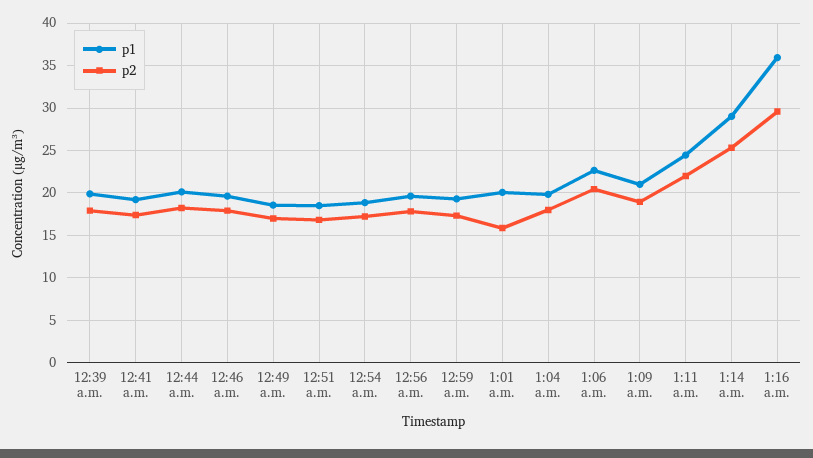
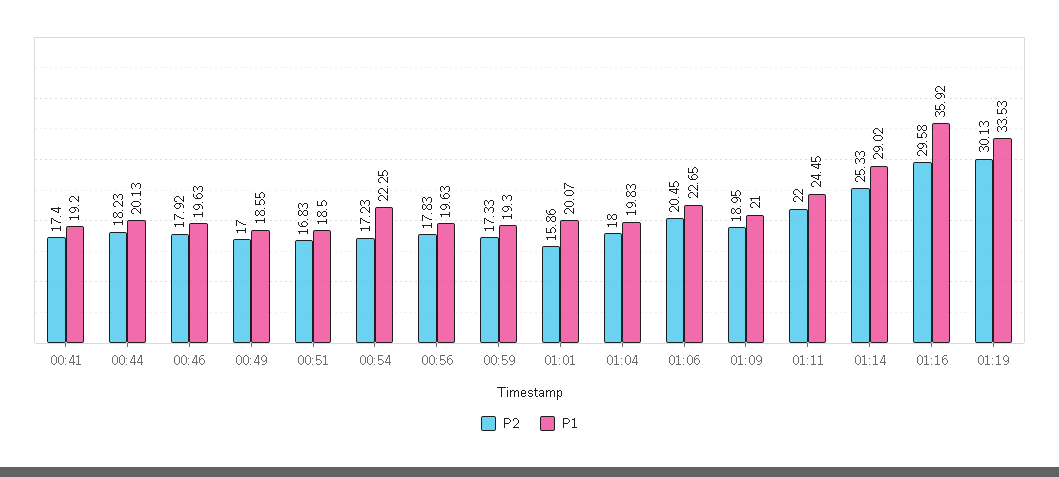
p1, 12:39 a.m.: 20 -> none
p2, 12:39 a.m.: 18 -> none
p1, 12:54 a.m.: 19 -> 22.25
p2, 01:19: none -> 30.13
p1, 01:19: none -> 33.53

